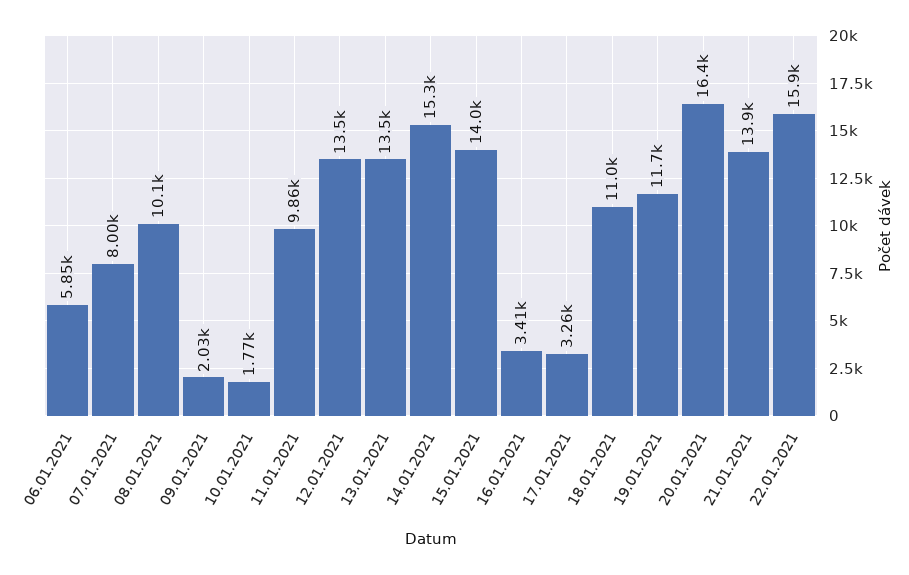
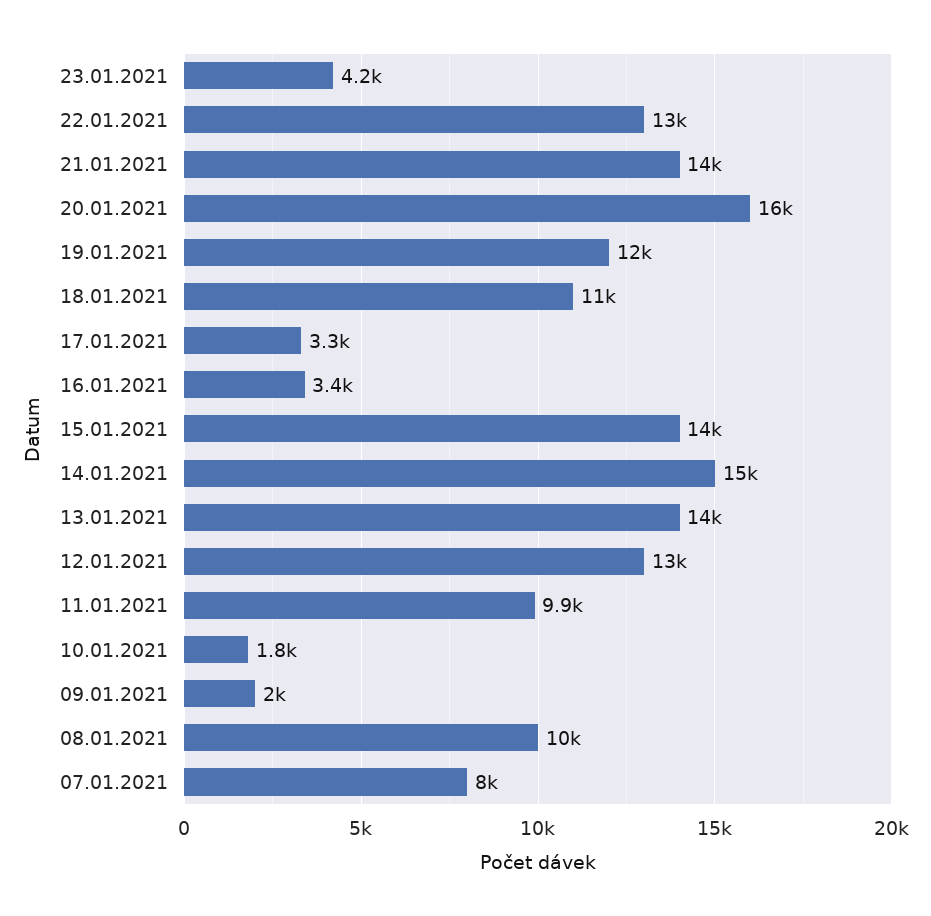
06.01.2021: 5850 -> none
22.01.2021: 15900 -> 13000
23.01.2021: none -> 4200

